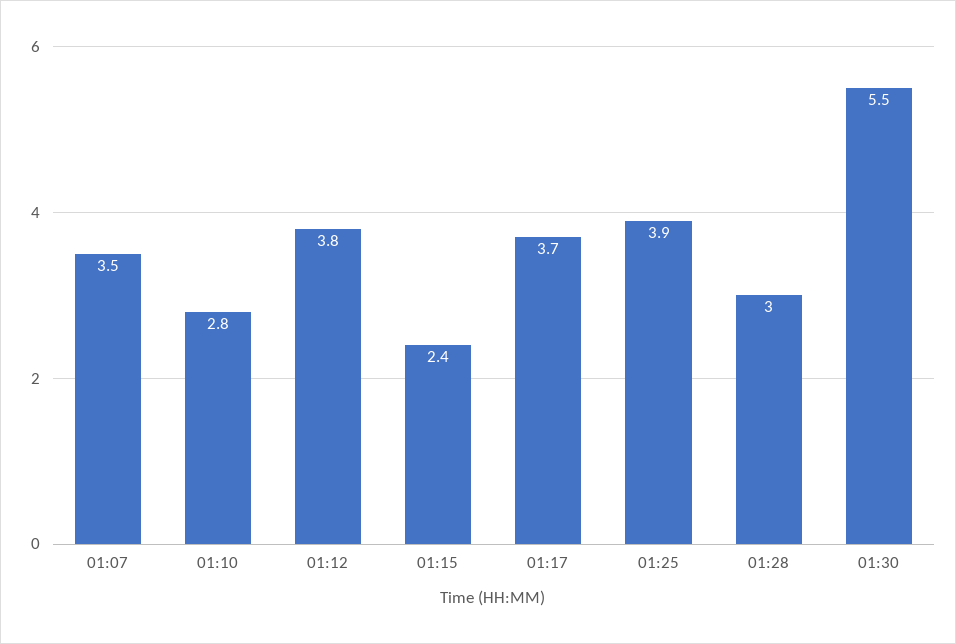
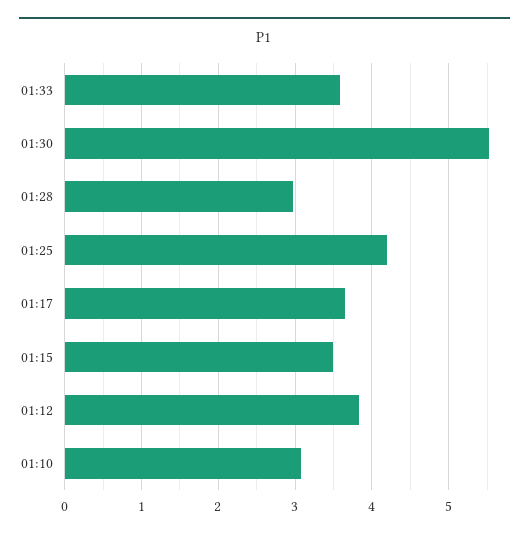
01:07: 3.5 -> none
01:10: 2.8 -> 3.1
01:15: 2.4 -> 3.5
01:25: 3.9 -> 4.2
01:33: none -> 3.6

